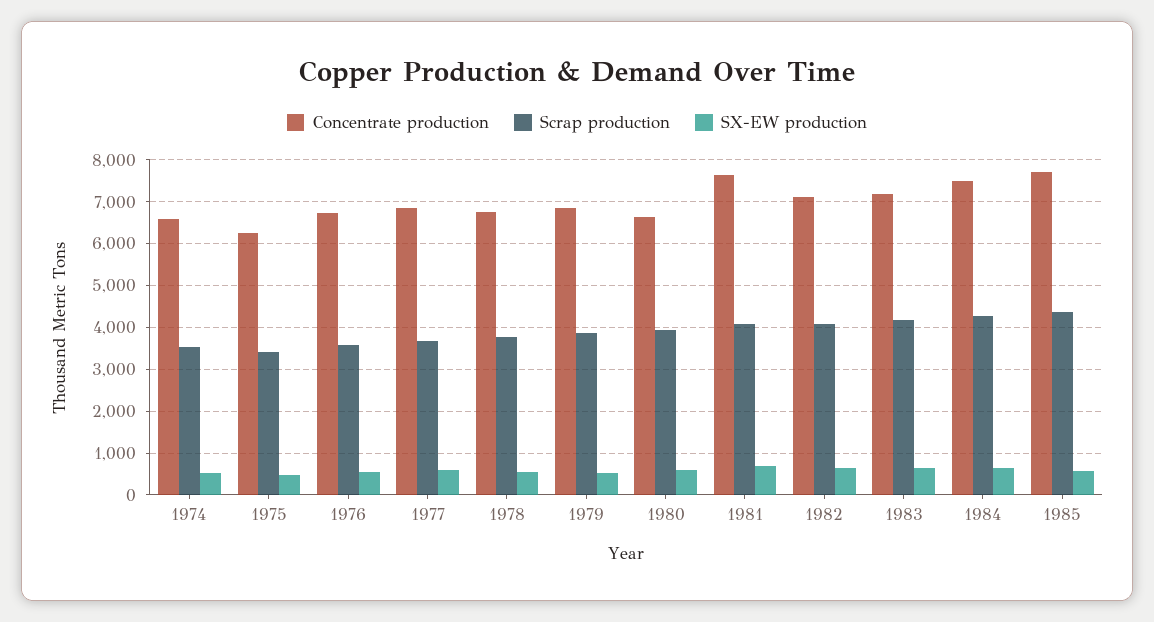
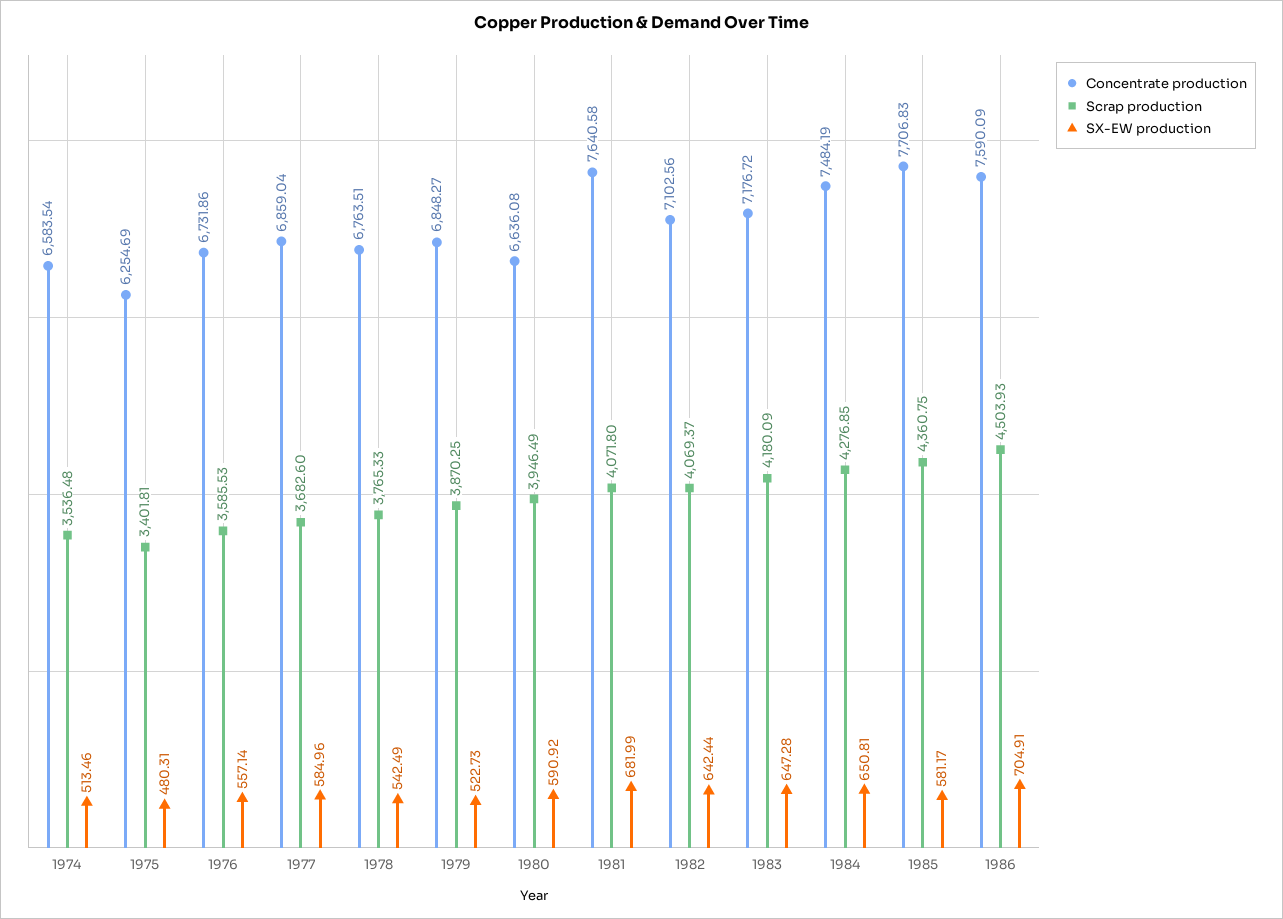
Concentrate production, 1986: none -> 7590.09
Scrap production, 1986: none -> 4503.93
SX-EW production, 1986: none -> 704.91

